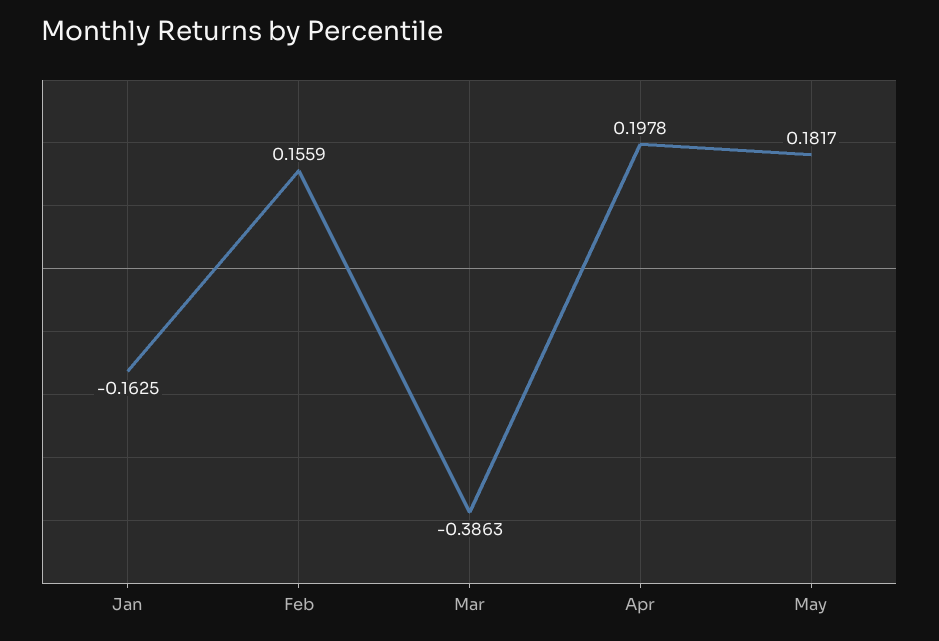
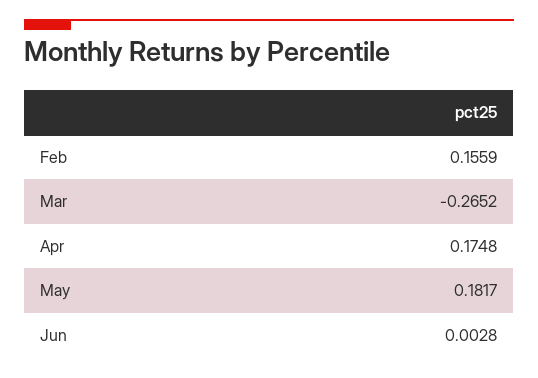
Jan: -0.1625 -> none
Mar: -0.3863 -> -0.2652
Apr: 0.1978 -> 0.1748
Jun: none -> 0.0028

